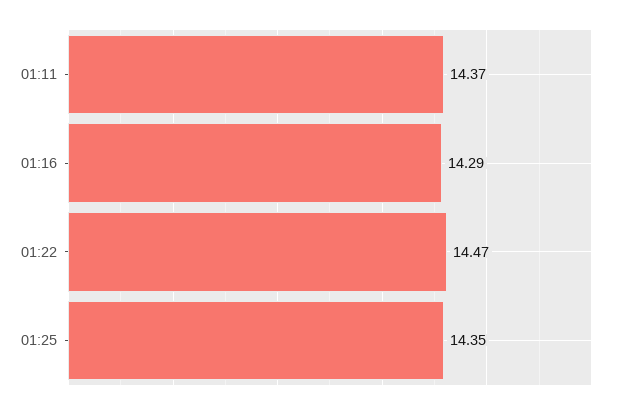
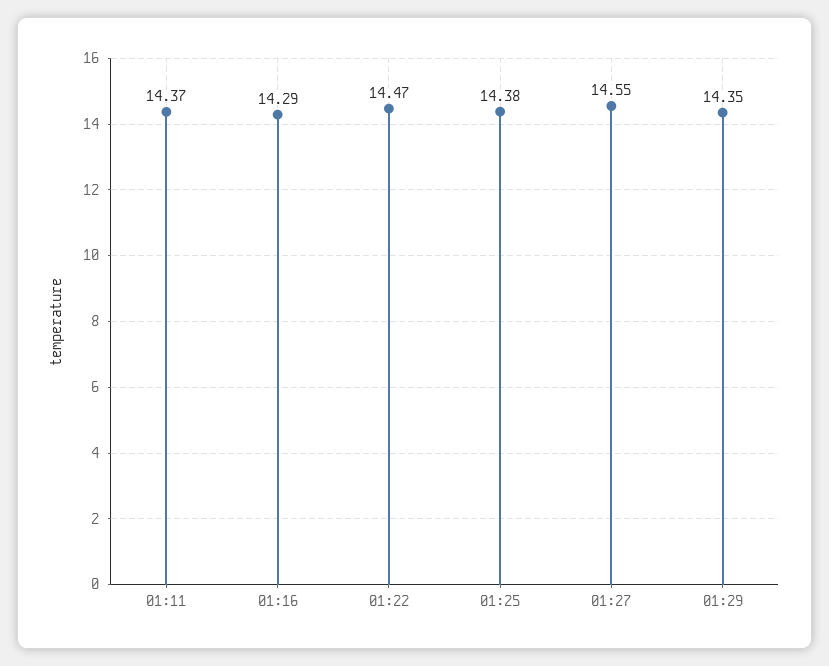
01:25: 14.35 -> 14.38
01:27: none -> 14.55
01:29: none -> 14.35

